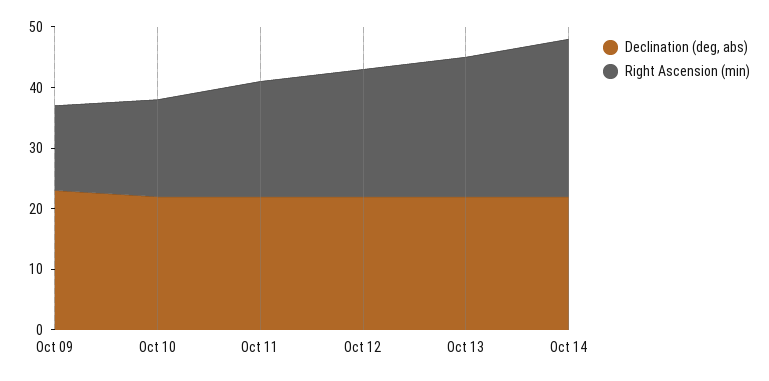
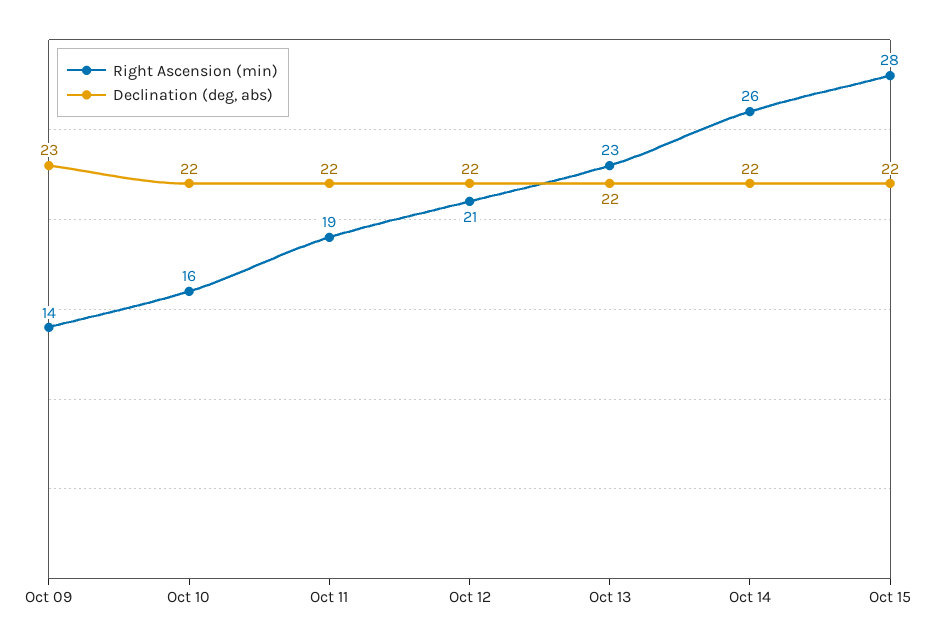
Right Ascension (min), Oct 15: none -> 28
Declination (deg, abs), Oct 15: none -> 22

